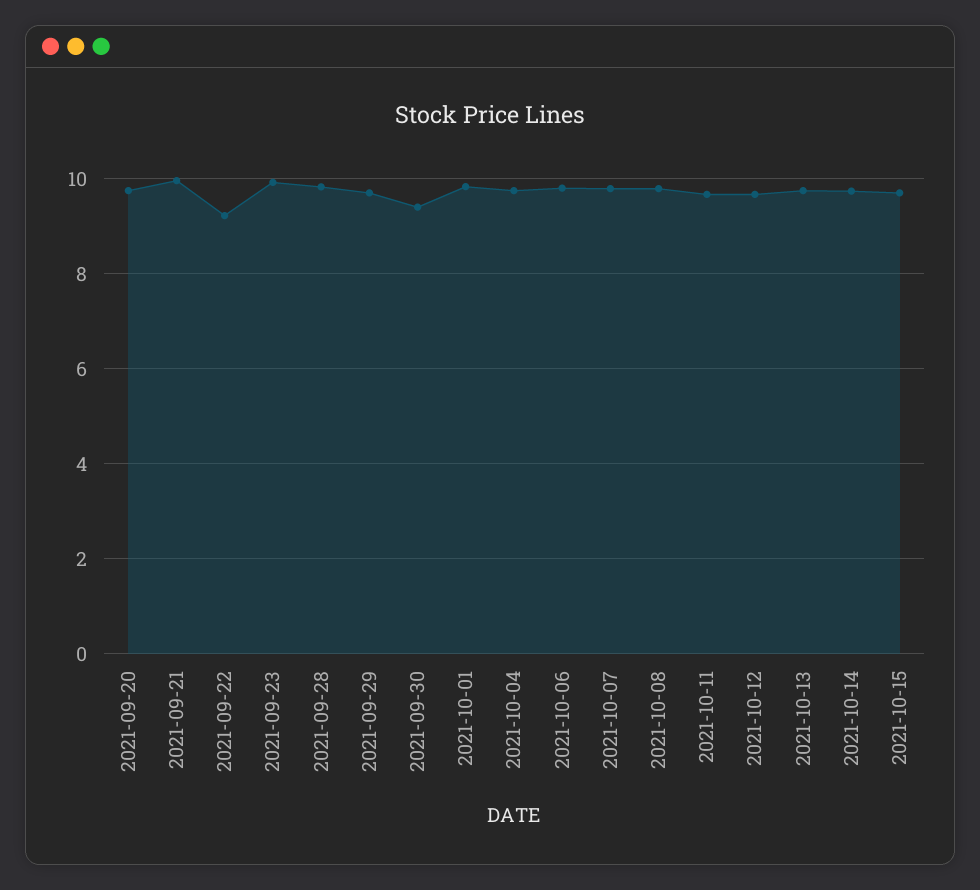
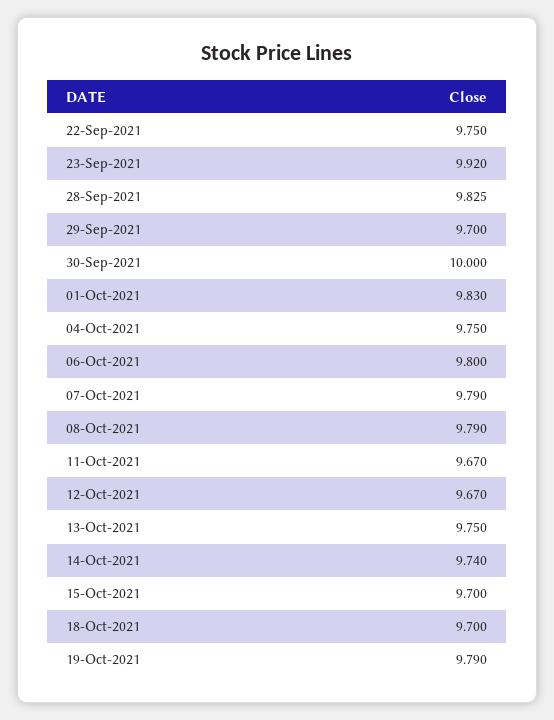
2021-09-20: 9.8 -> none
2021-09-21: 10 -> none
2021-09-22: 9.2 -> 9.75
2021-09-30: 9.4 -> 10
18-Oct-2021: none -> 9.7
19-Oct-2021: none -> 9.79

